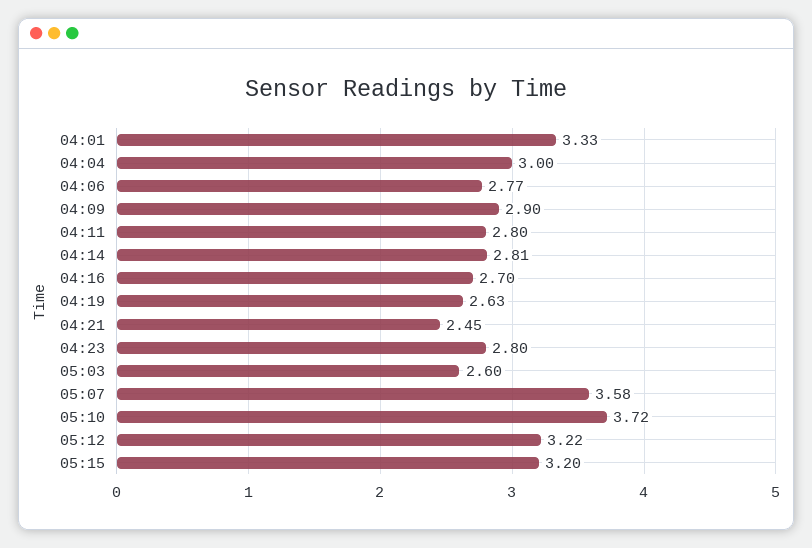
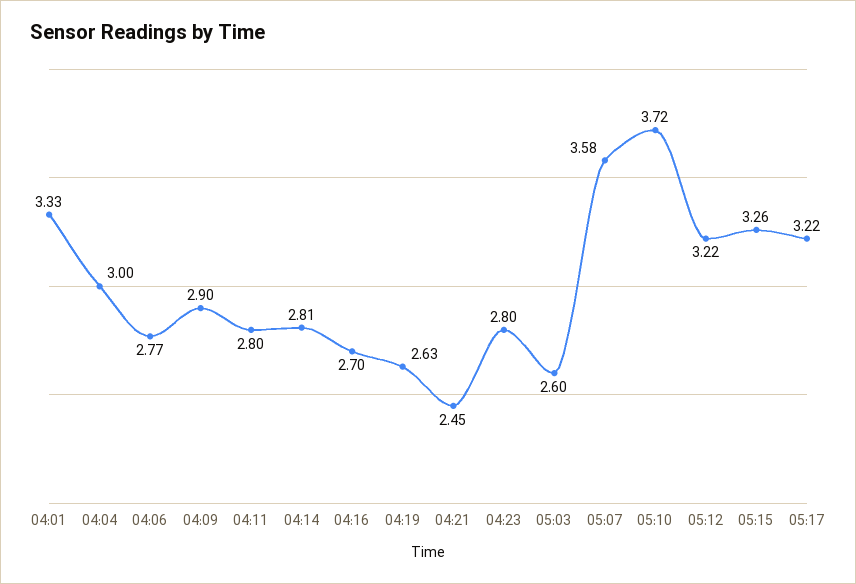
05:15: 3.2 -> 3.26
05:17: none -> 3.22

